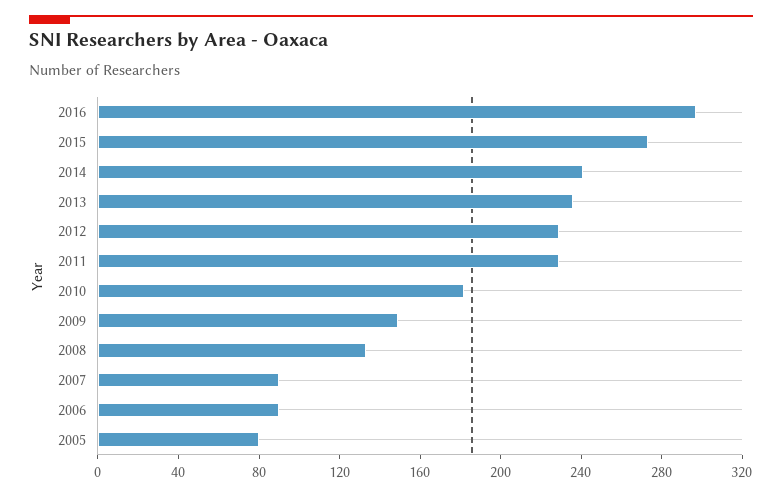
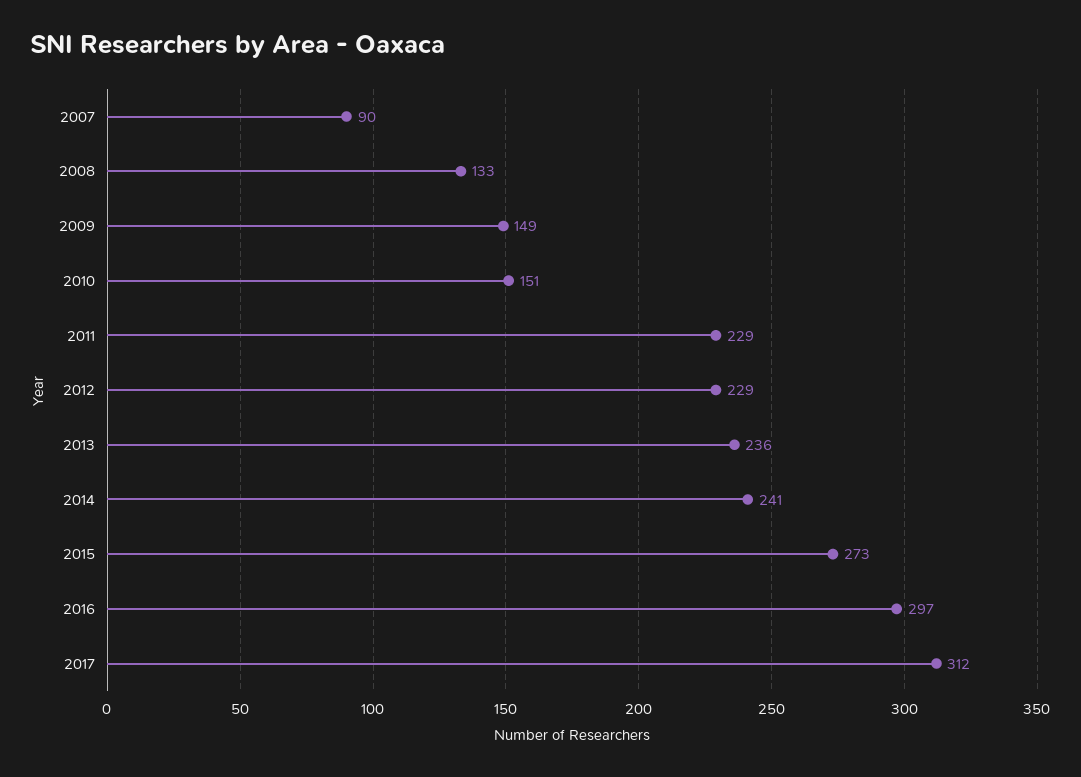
2010: 180 -> 151
2006: 90 -> none
2005: 80 -> none
2017: none -> 312

